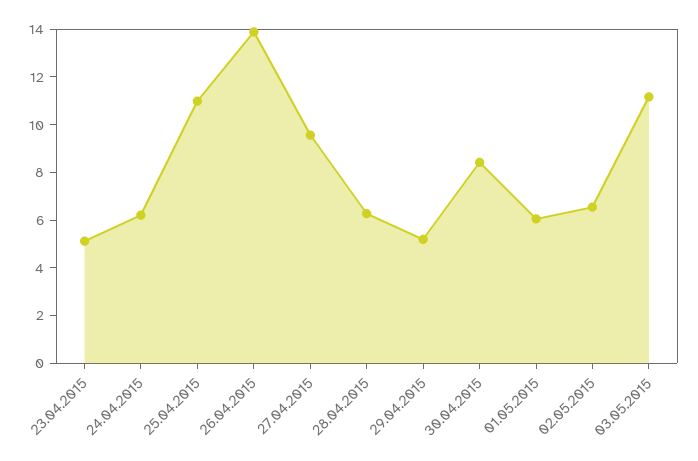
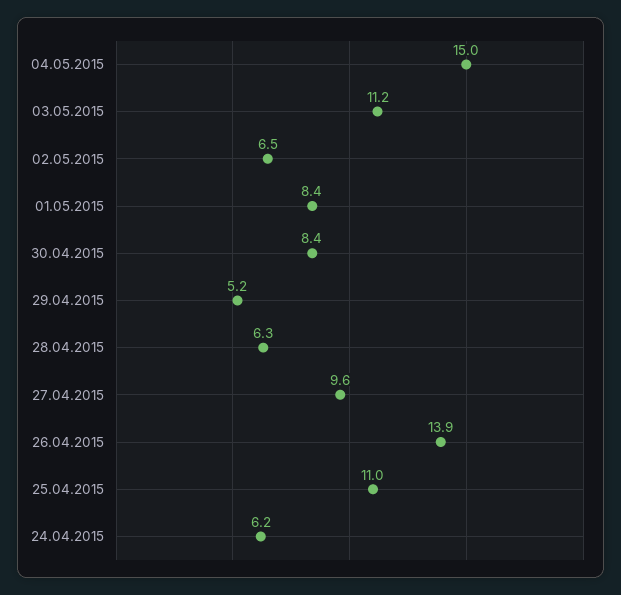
23.04.2015: 5 -> none
01.05.2015: 6 -> 8.4
04.05.2015: none -> 15

